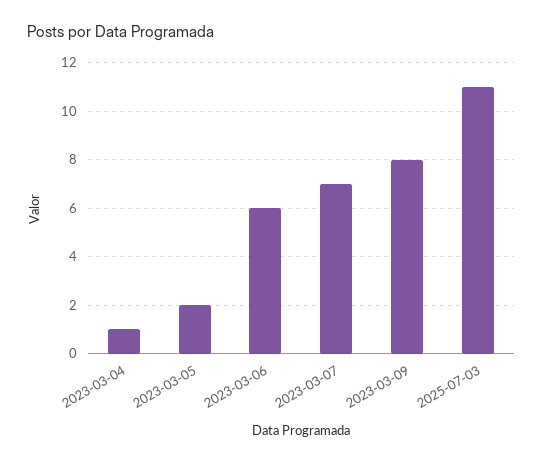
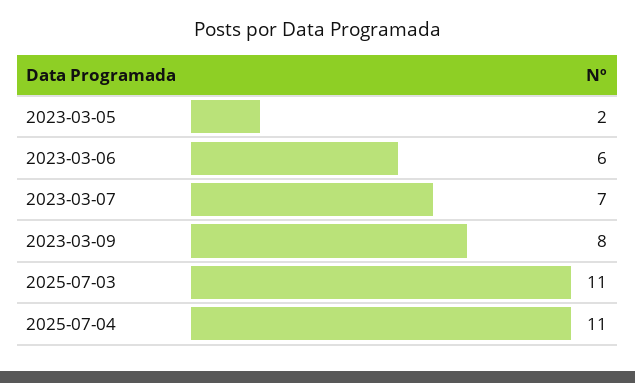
2023-03-04: 1 -> none
2025-07-04: none -> 11

